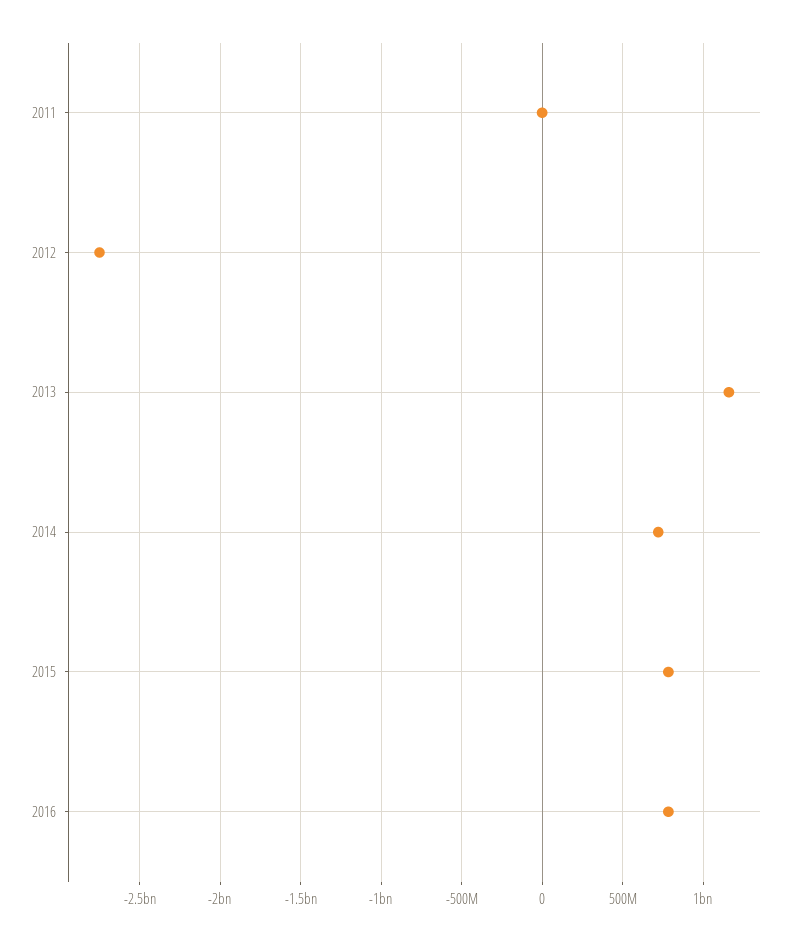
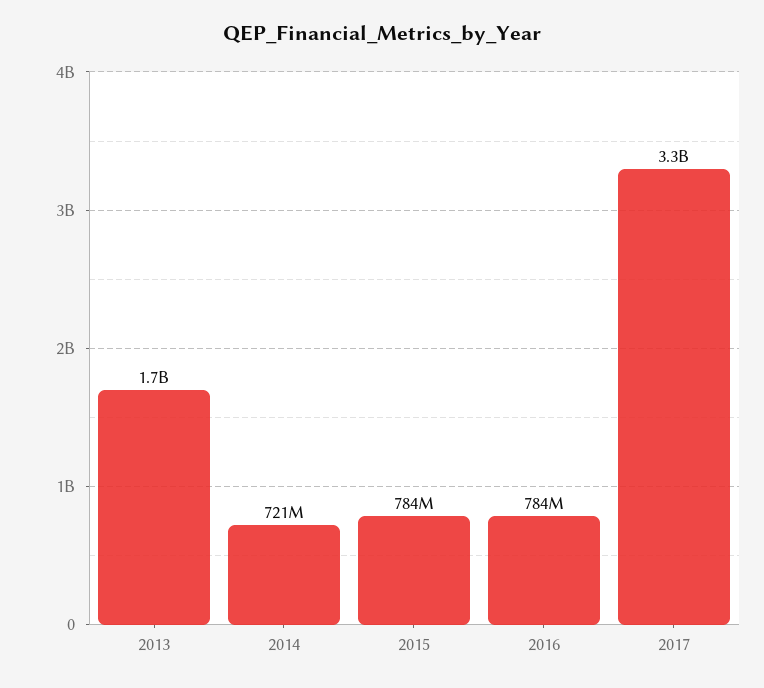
2011: 0 -> none
2012: -2750000000 -> none
2013: 1150000000 -> 1700000000
2017: none -> 3300000000

